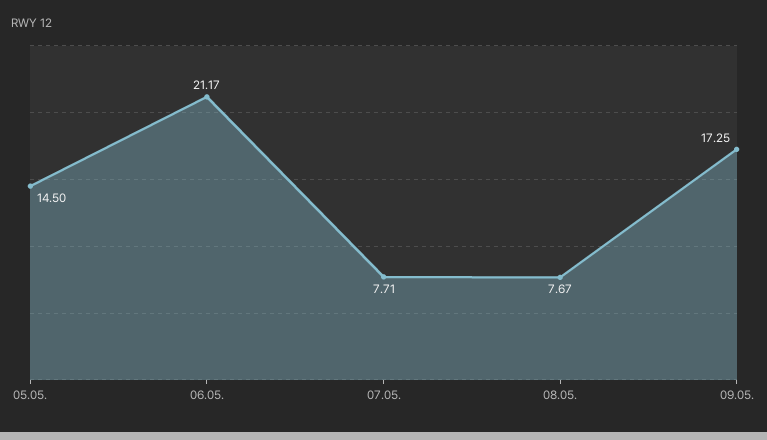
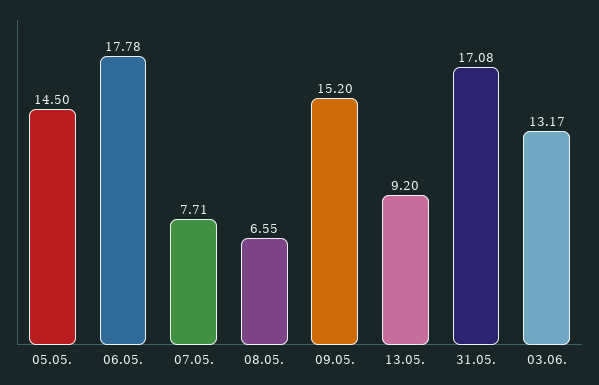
06.05.: 21.17 -> 17.78
08.05.: 7.67 -> 6.55
09.05.: 17.25 -> 15.2
13.05.: none -> 9.2
31.05.: none -> 17.08
03.06.: none -> 13.17

